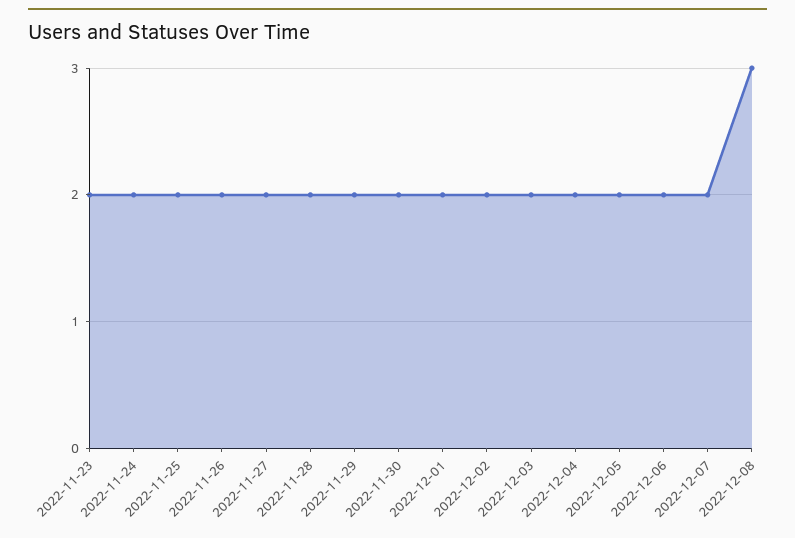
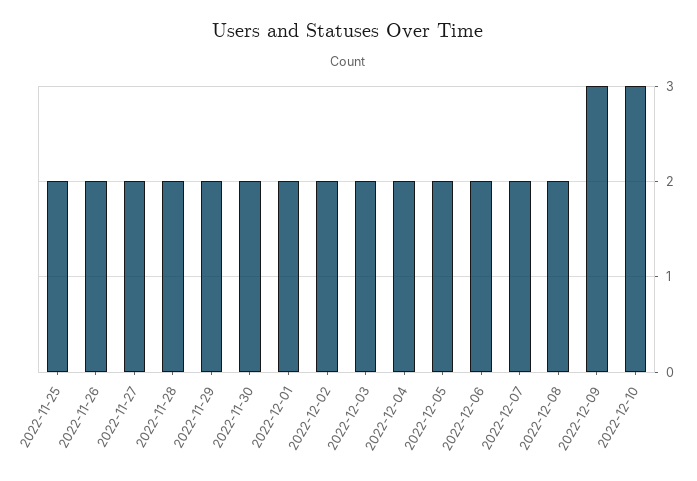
2022-11-23: 2 -> none
2022-11-24: 2 -> none
2022-12-08: 3 -> 2
2022-12-09: none -> 3
2022-12-10: none -> 3

